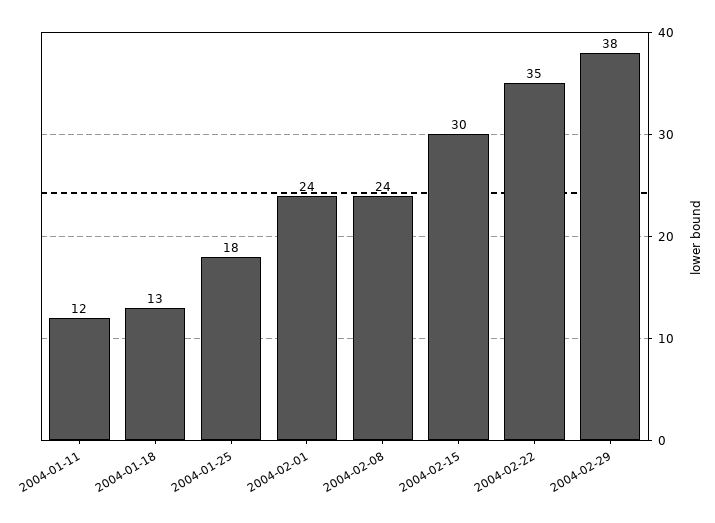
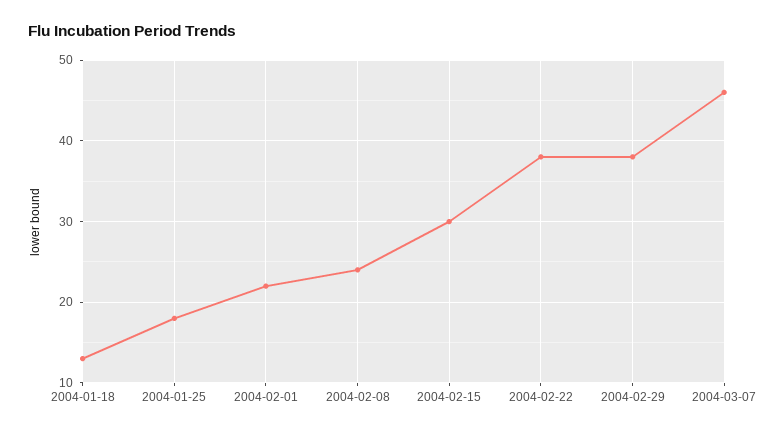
2004-01-11: 12 -> none
2004-02-01: 24 -> 22
2004-02-22: 35 -> 38
2004-03-07: none -> 46

